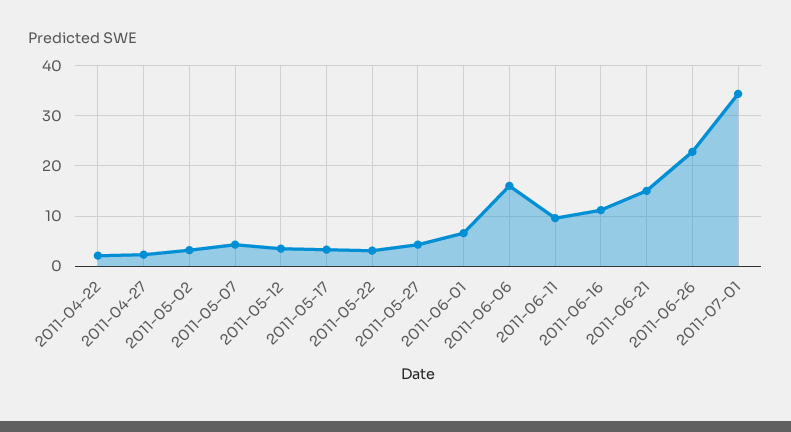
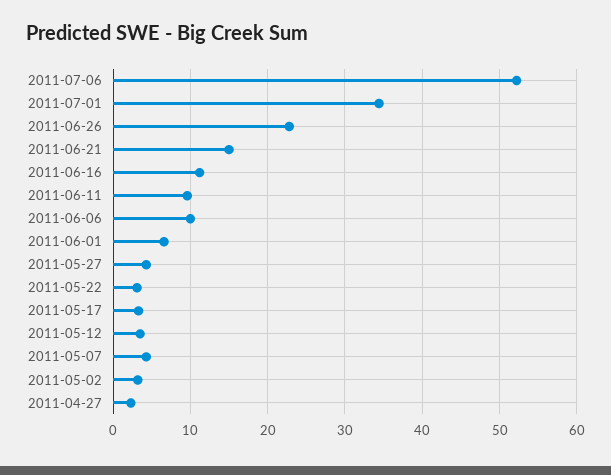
2011-04-22: 2 -> none
2011-06-06: 16 -> 10
2011-07-06: none -> 52

